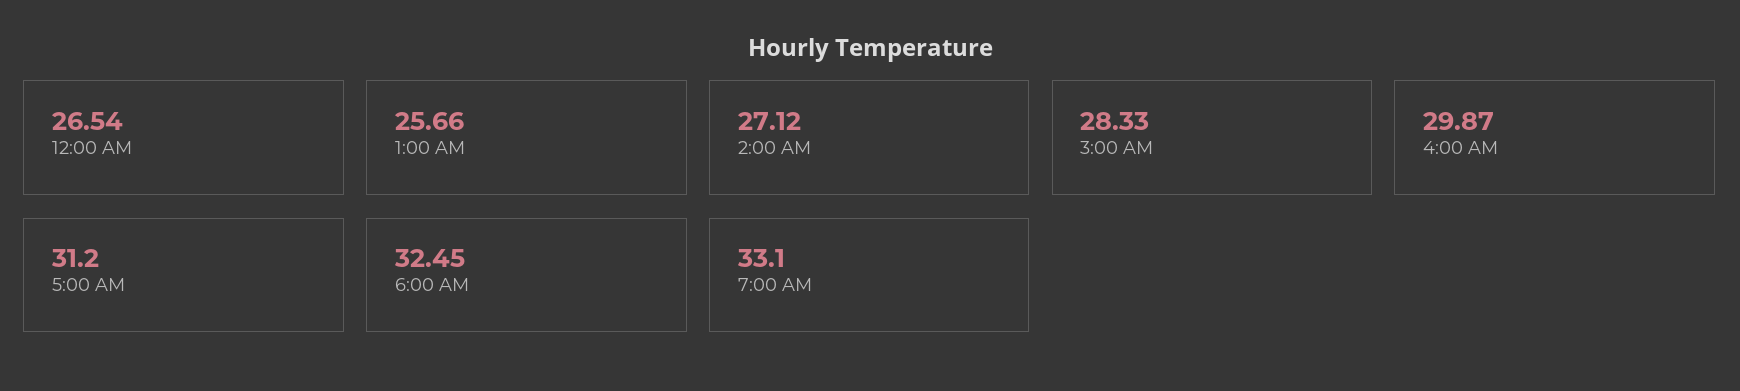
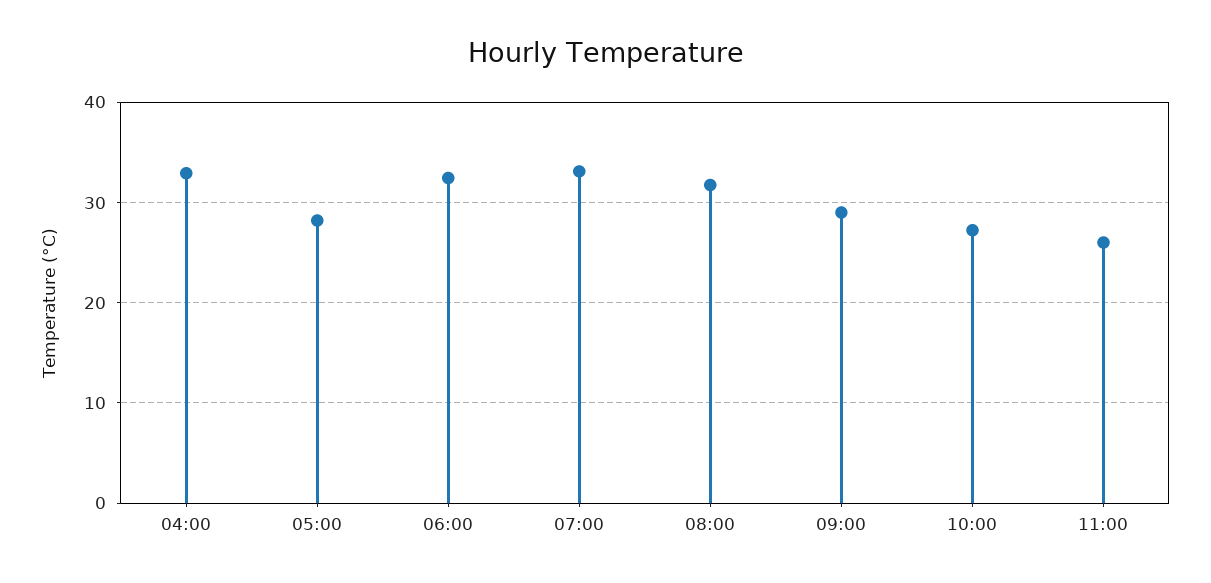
12:00 AM: 26.54 -> none
1:00 AM: 25.66 -> none
2:00 AM: 27.12 -> none
3:00 AM: 28.33 -> none
4:00 AM: 29.87 -> 33
5:00 AM: 31.2 -> 28
08:00: none -> 32
09:00: none -> 29
10:00: none -> 27
11:00: none -> 26

